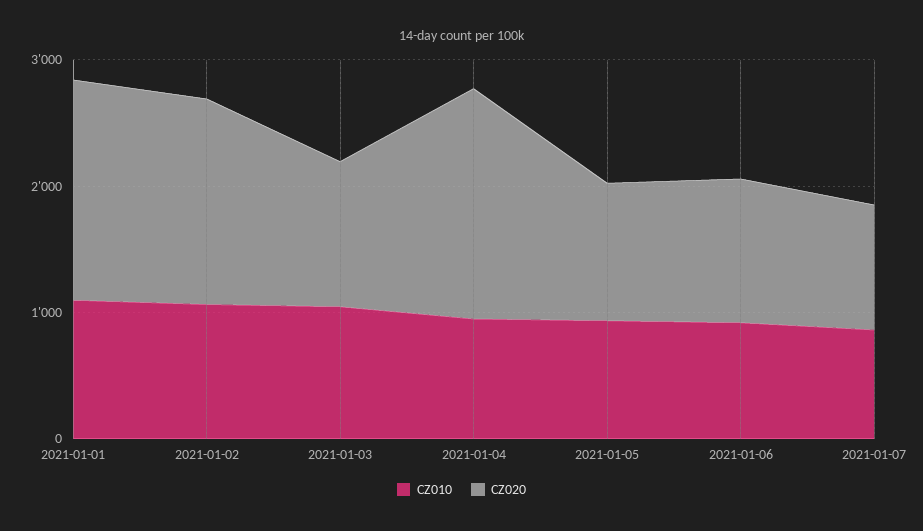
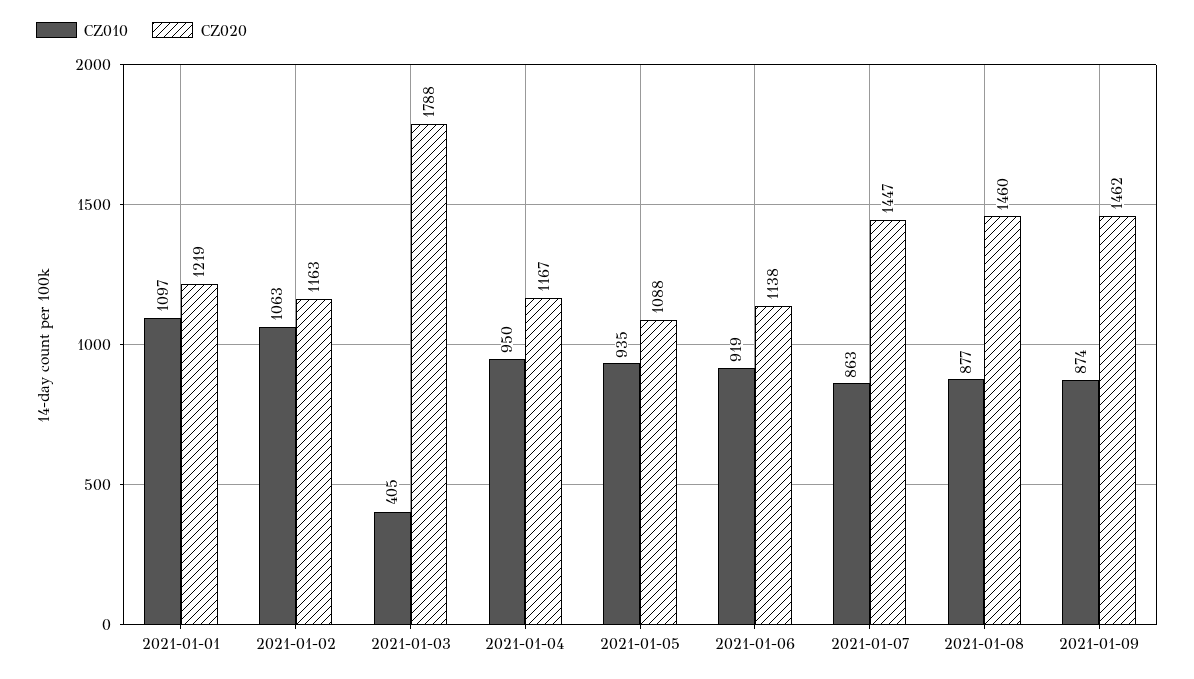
CZ020, 2021-01-01: 1800 -> 1219
CZ020, 2021-01-02: 1600 -> 1163
CZ010, 2021-01-03: 1000 -> 405
CZ020, 2021-01-03: 1200 -> 1788
CZ020, 2021-01-04: 1800 -> 1167
CZ020, 2021-01-07: 1000 -> 1447
CZ010, 2021-01-08: none -> 877
CZ020, 2021-01-08: none -> 1460
CZ010, 2021-01-09: none -> 874
CZ020, 2021-01-09: none -> 1462

